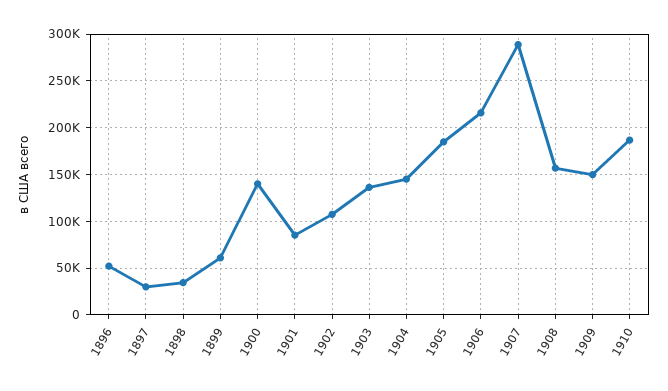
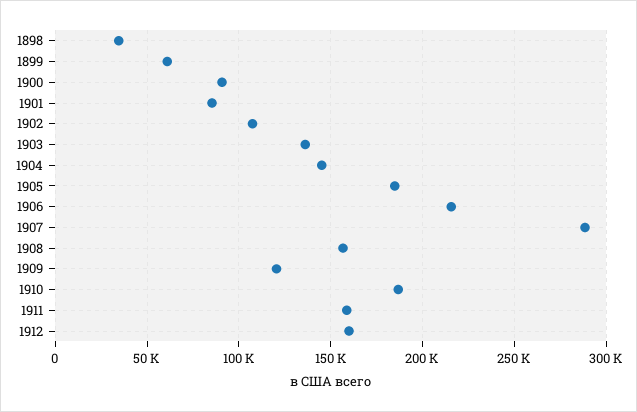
1896: 50000 -> none
1897: 30000 -> none
1900: 140000 -> 90000
1909: 150000 -> 120000
1911: none -> 160000
1912: none -> 160000

